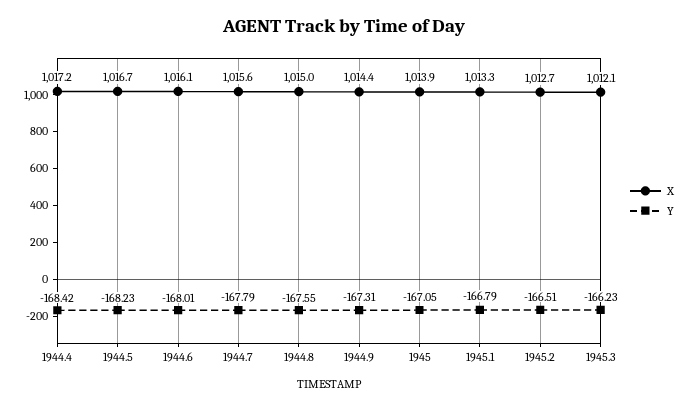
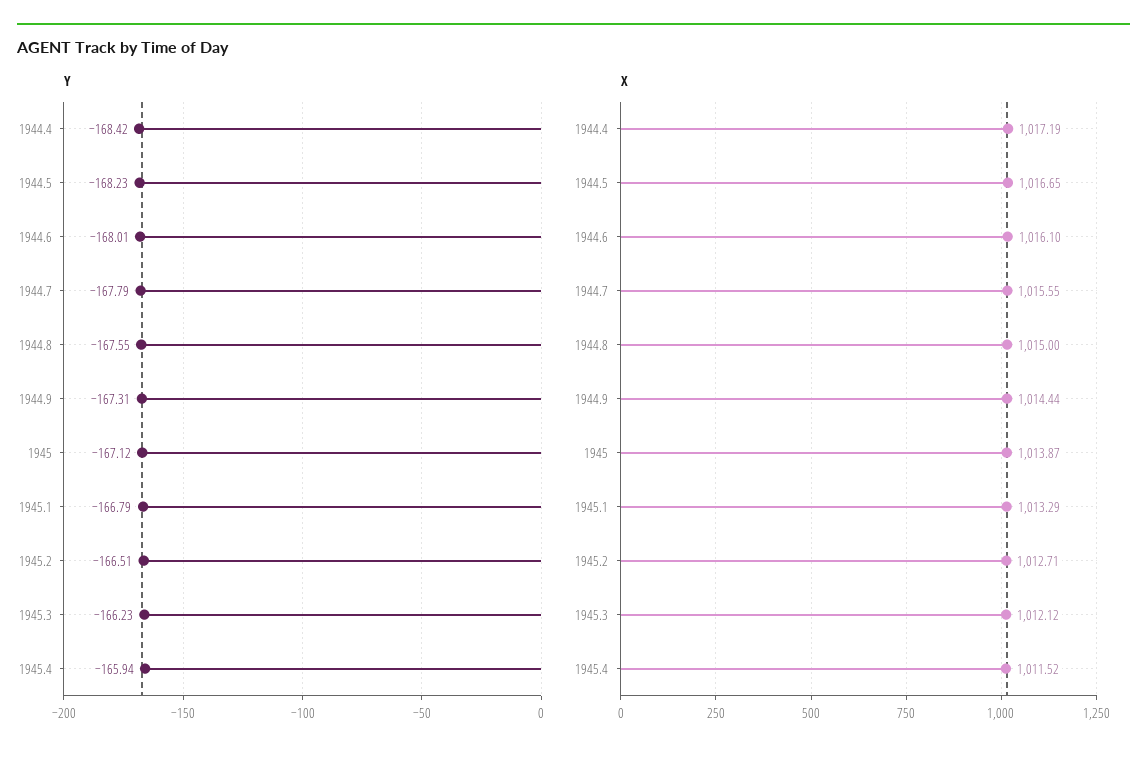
Y, 1945: -167.05 -> -167.12
Y, 1945.4: none -> -165.94
X, 1945.4: none -> 1011.52

